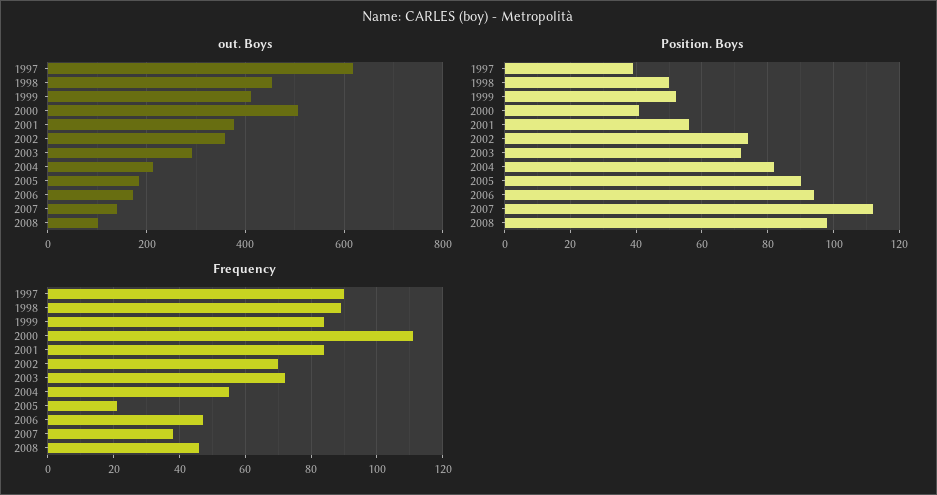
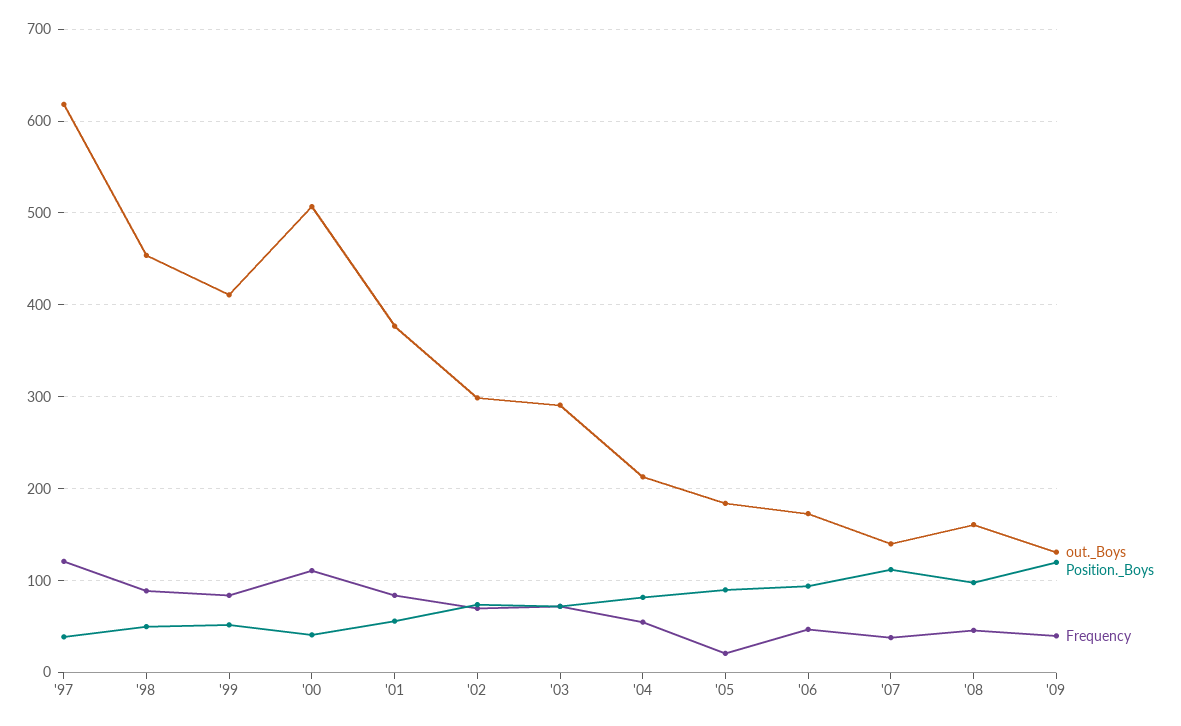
out. Boys, 2002: 360 -> 300
out. Boys, 2008: 100 -> 160
Frequency, 1997: 90 -> 120
out. Boys, '09: none -> 130
Position. Boys, '09: none -> 120
Frequency, '09: none -> 40

